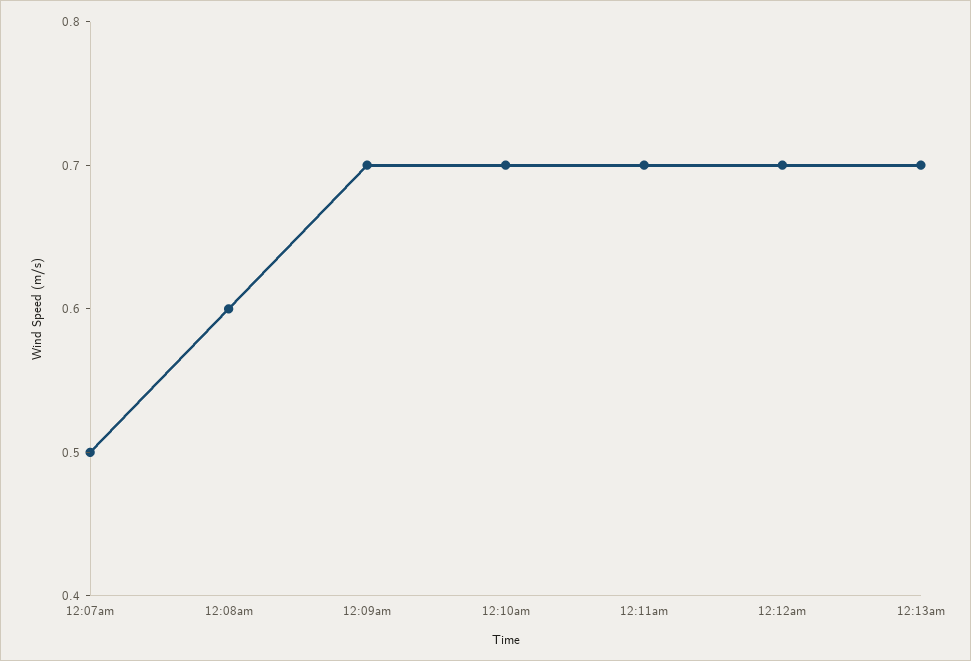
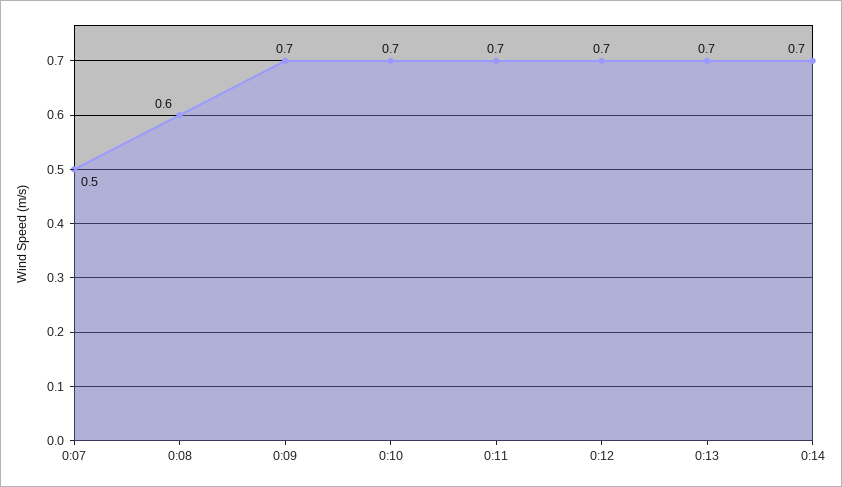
0:14: none -> 0.7

